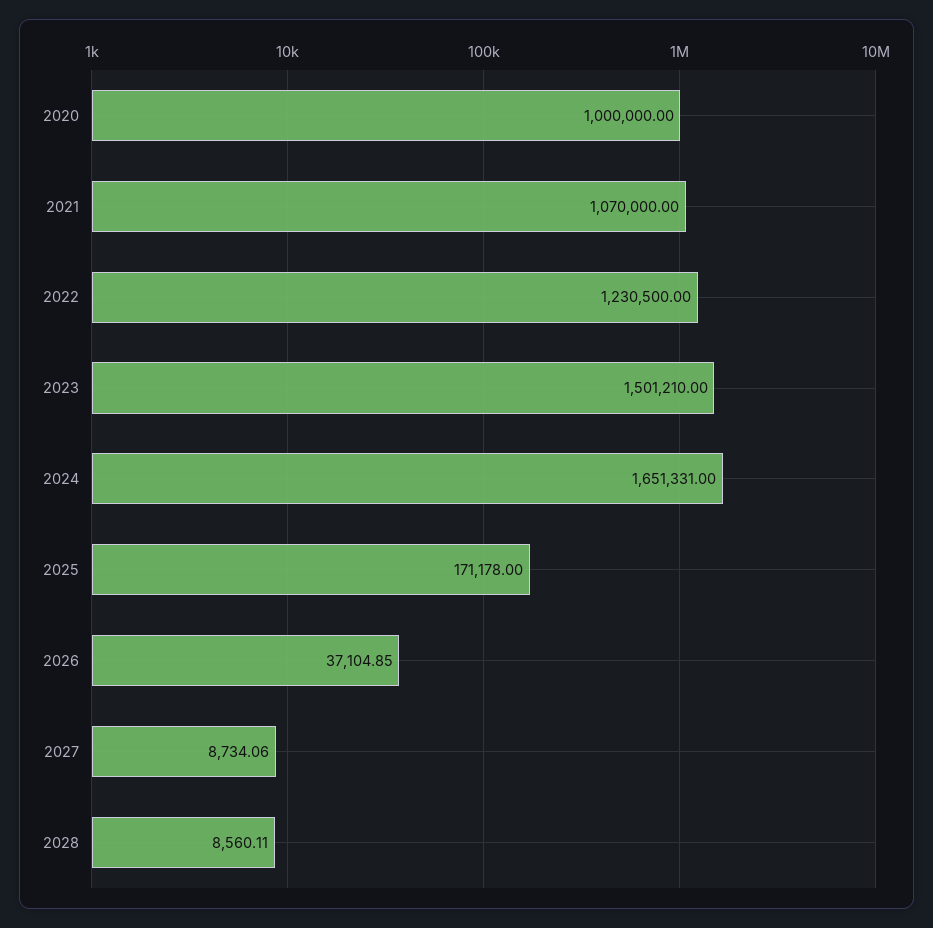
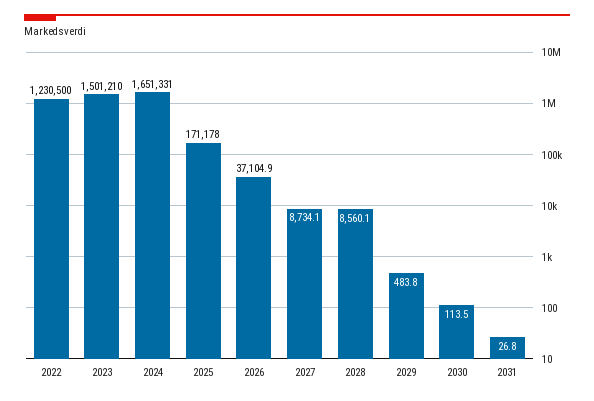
2020: 1000000 -> none
2021: 1070000 -> none
2029: none -> 483.8
2030: none -> 113.5
2031: none -> 26.8

